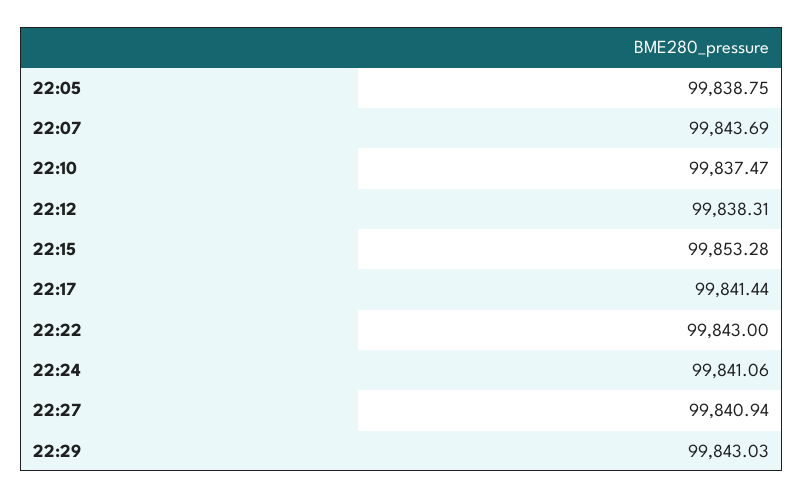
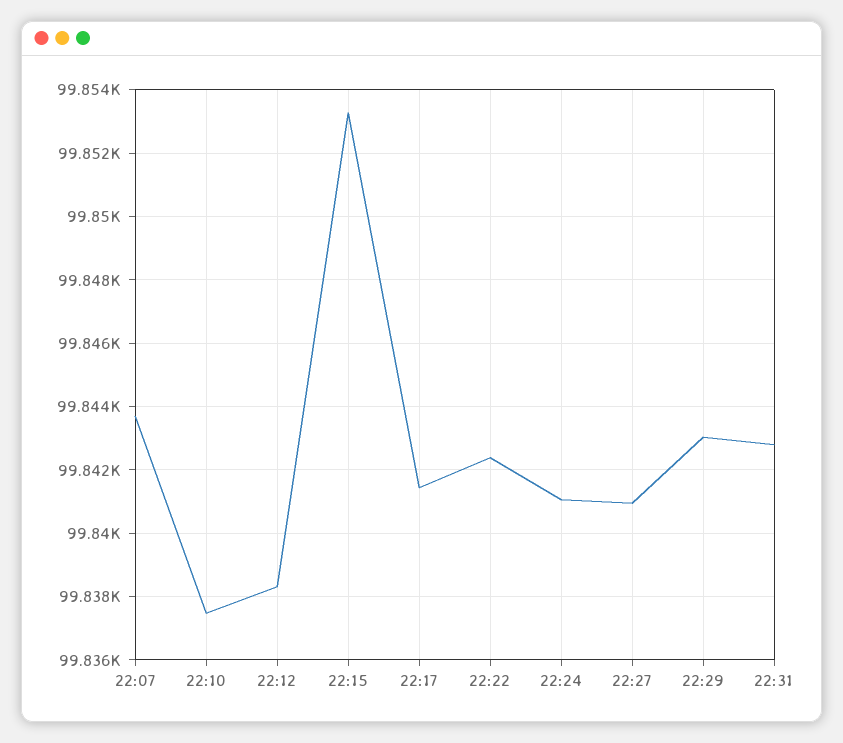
22:05: 99838.75 -> none
22:22: 99843 -> 99842.4
22:31: none -> 99842.8

